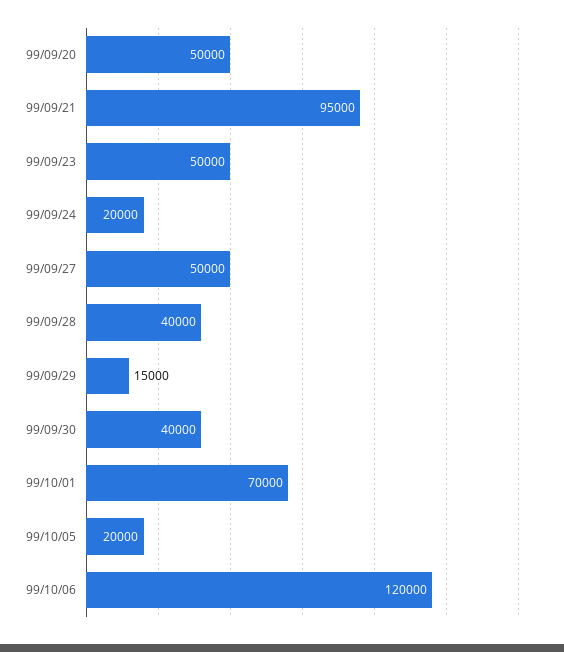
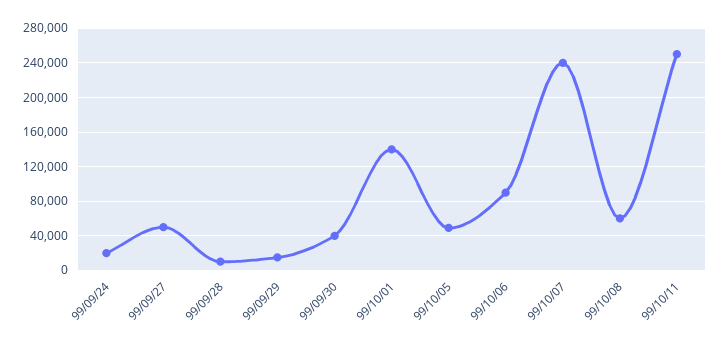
99/09/20: 50000 -> none
99/09/21: 95000 -> none
99/09/23: 50000 -> none
99/09/28: 40000 -> 10000
99/10/01: 70000 -> 140000
99/10/05: 20000 -> 50000
99/10/06: 120000 -> 90000
99/10/07: none -> 240000
99/10/08: none -> 60000
99/10/11: none -> 250000

